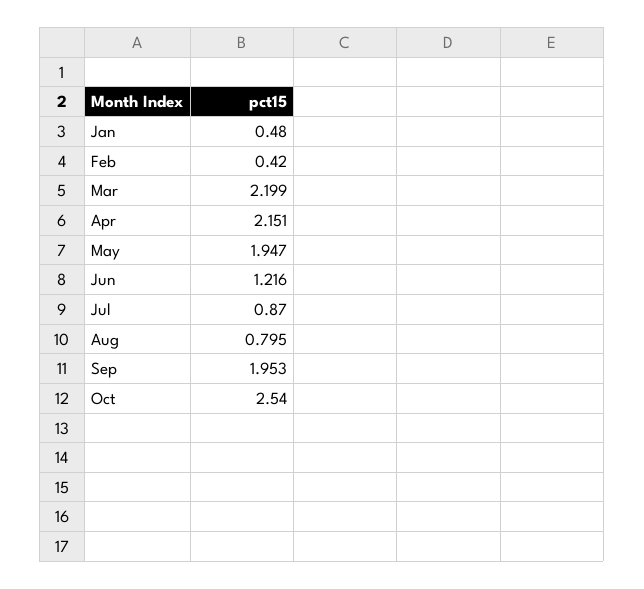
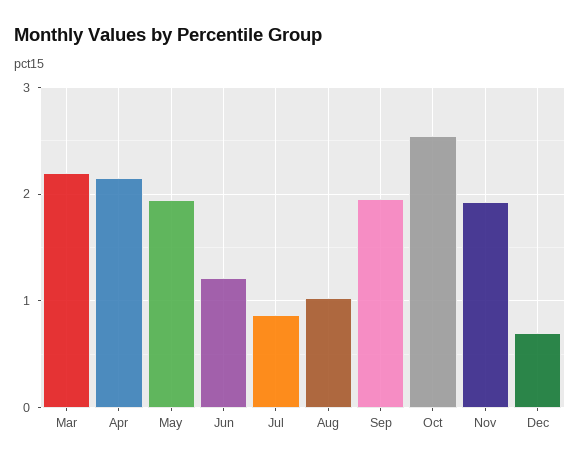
Jan: 0.48 -> none
Feb: 0.42 -> none
Aug: 0.795 -> 1
Nov: none -> 1.9
Dec: none -> 0.7

